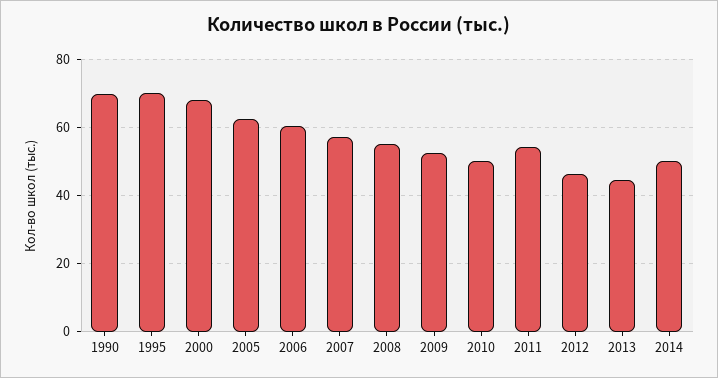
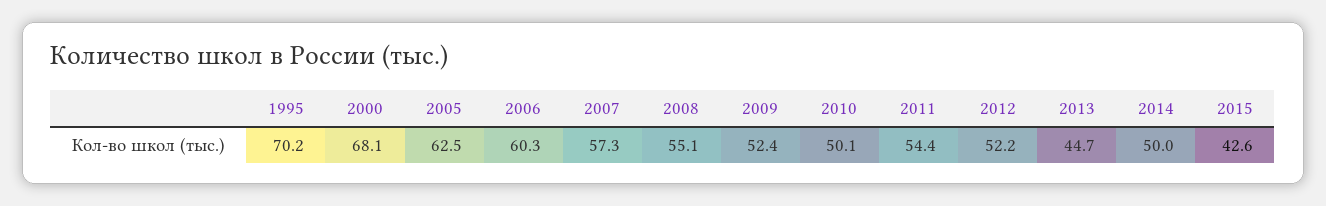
1990: 70 -> none
2012: 46 -> 52.2
2015: none -> 42.6

